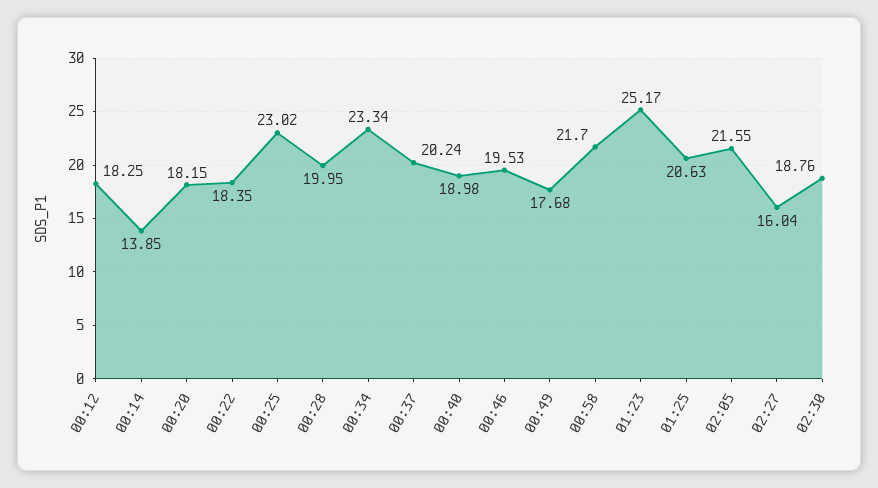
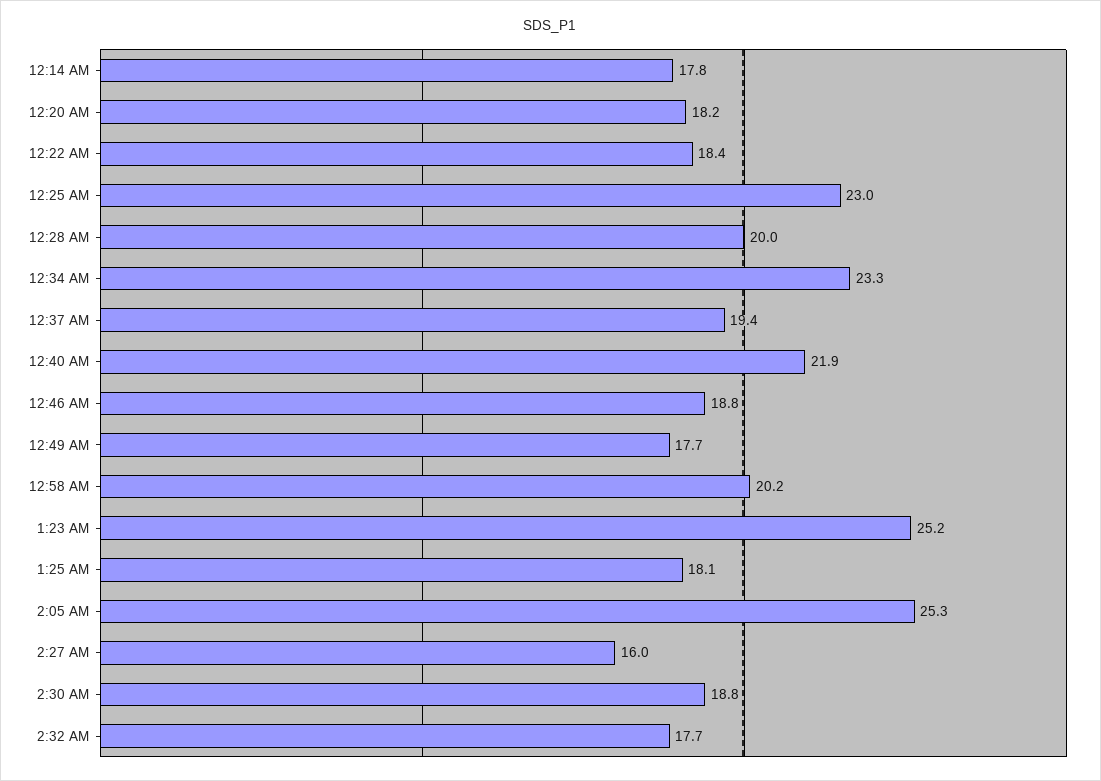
00:12: 18.25 -> none
00:14: 13.85 -> 17.8
00:37: 20.24 -> 19.4
00:40: 18.98 -> 21.9
00:46: 19.53 -> 18.8
00:58: 21.7 -> 20.2
01:25: 20.63 -> 18.1
02:05: 21.55 -> 25.3
2:32 AM: none -> 17.7

